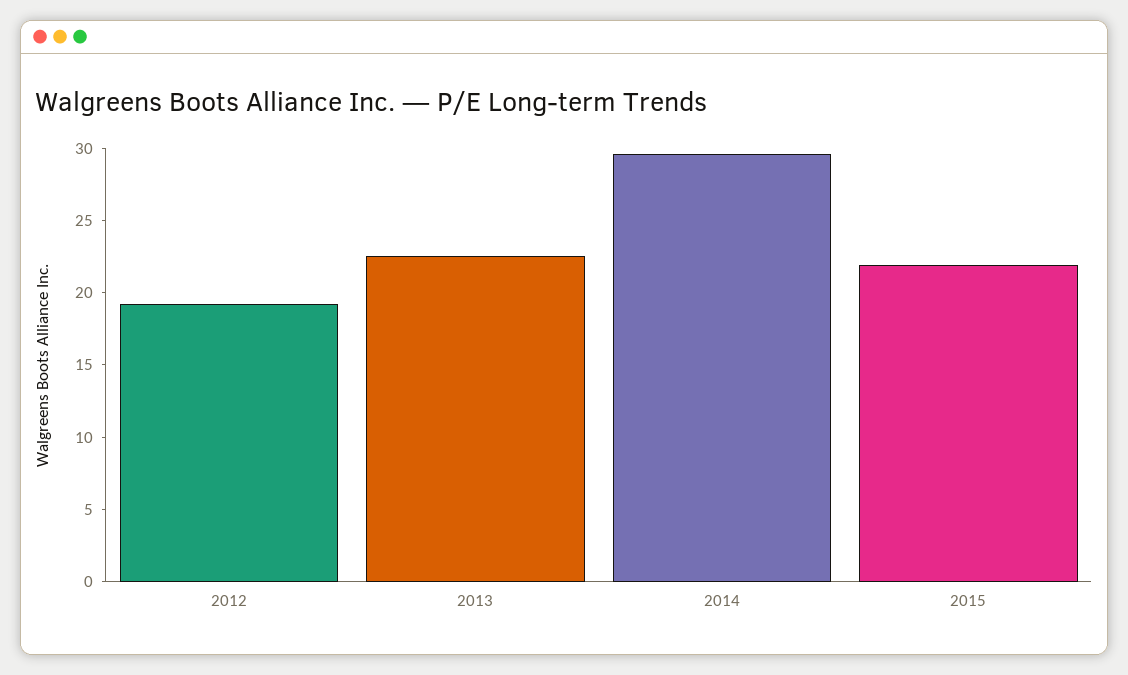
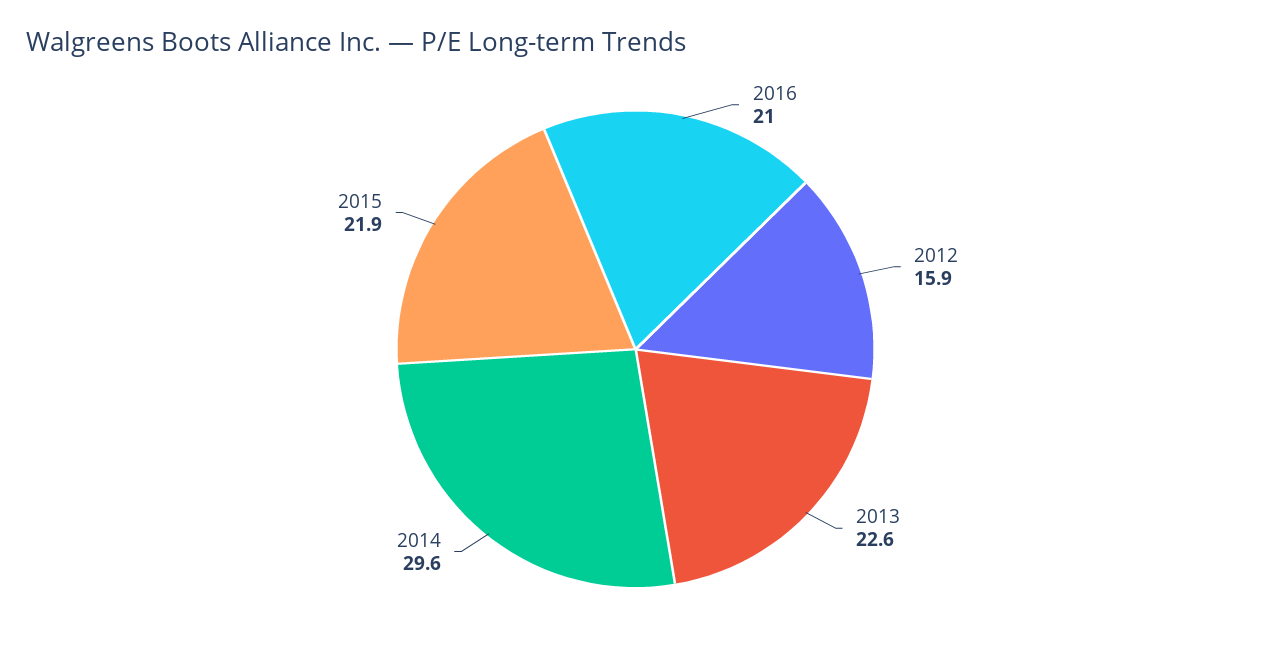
2012: 19 -> 15.9
2016: none -> 21

